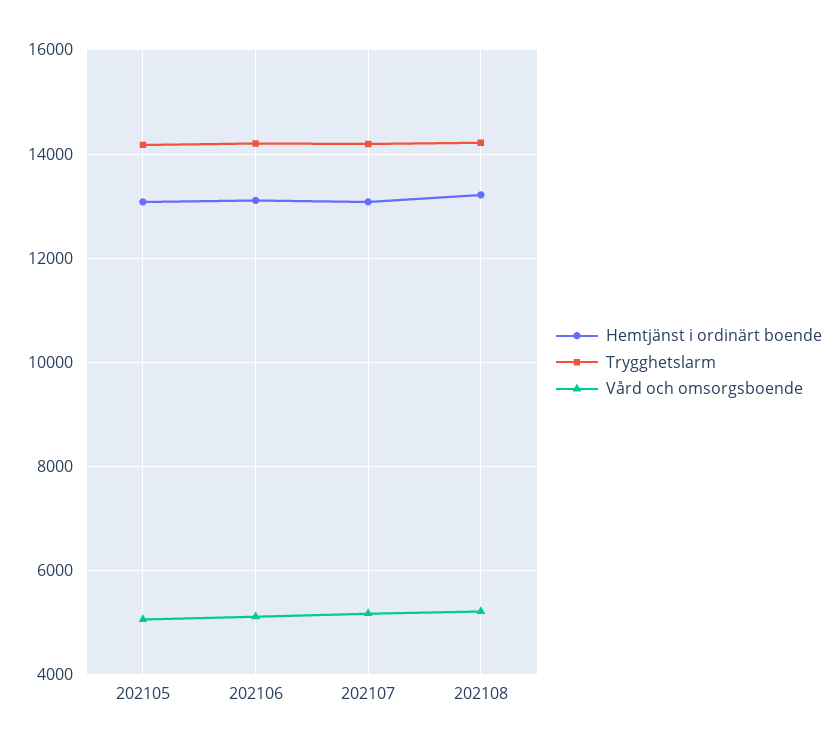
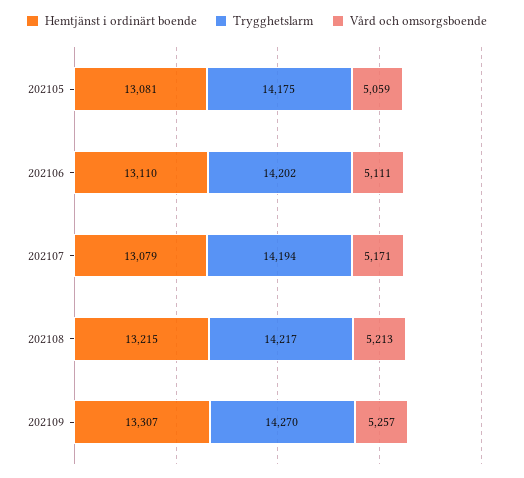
Hemtjänst i ordinärt boende, 202109: none -> 13307
Trygghetslarm, 202109: none -> 14270
Vård och omsorgsboende, 202109: none -> 5257

